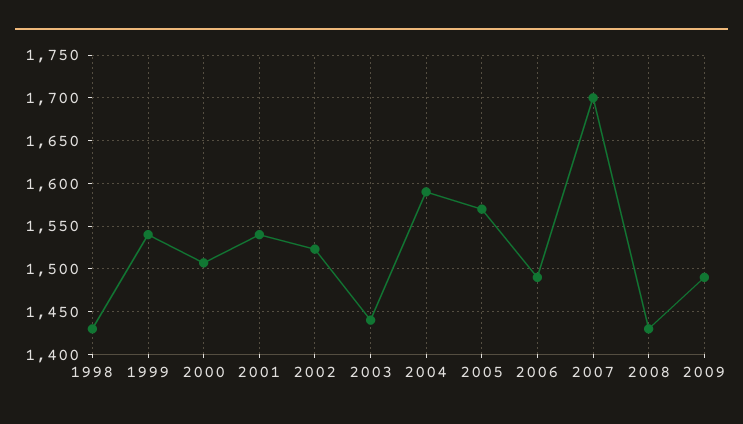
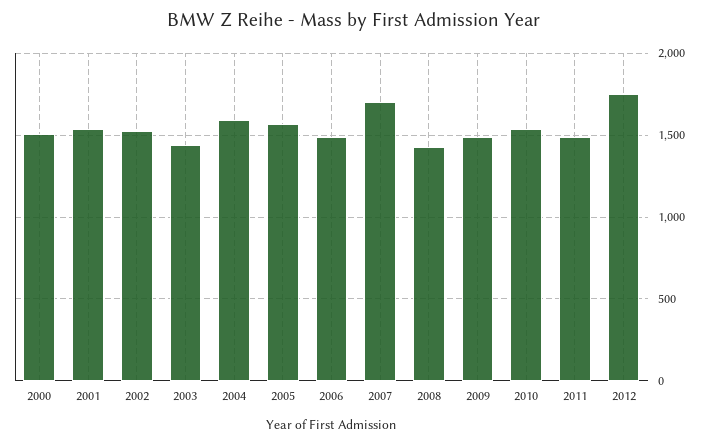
1998: 1430 -> none
1999: 1540 -> none
2010: none -> 1550
2011: none -> 1500
2012: none -> 1750

